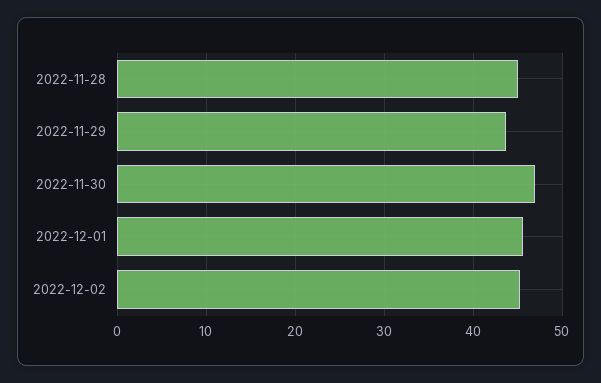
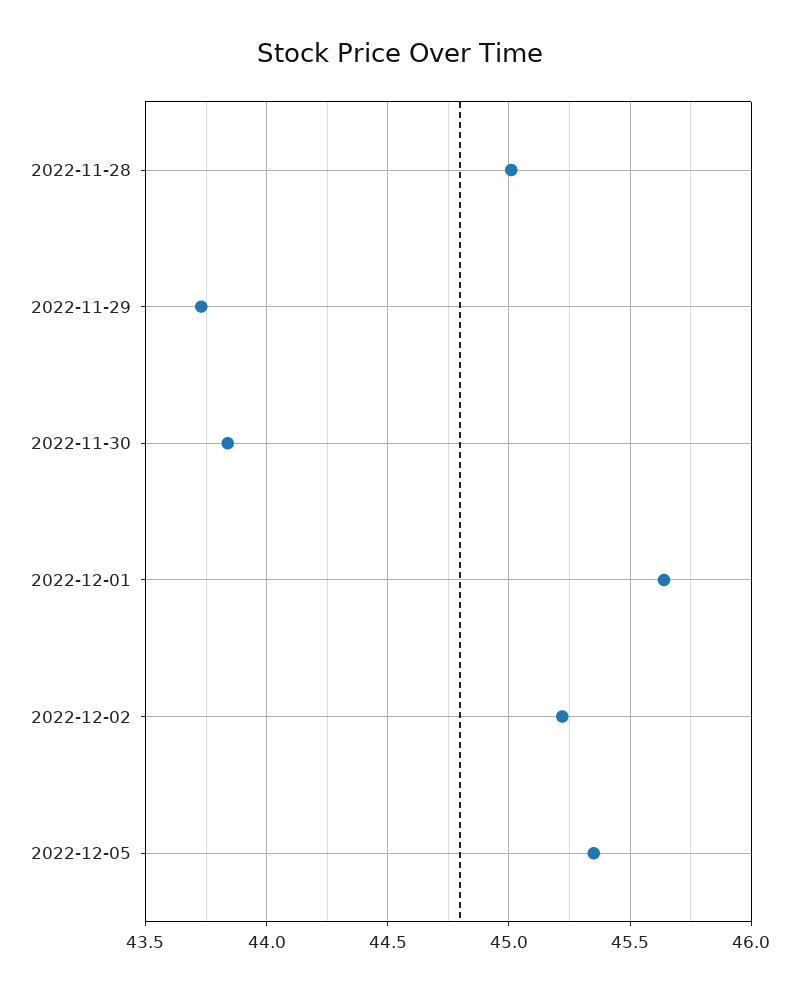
2022-11-30: 47 -> 43.85
2022-12-05: none -> 45.35

